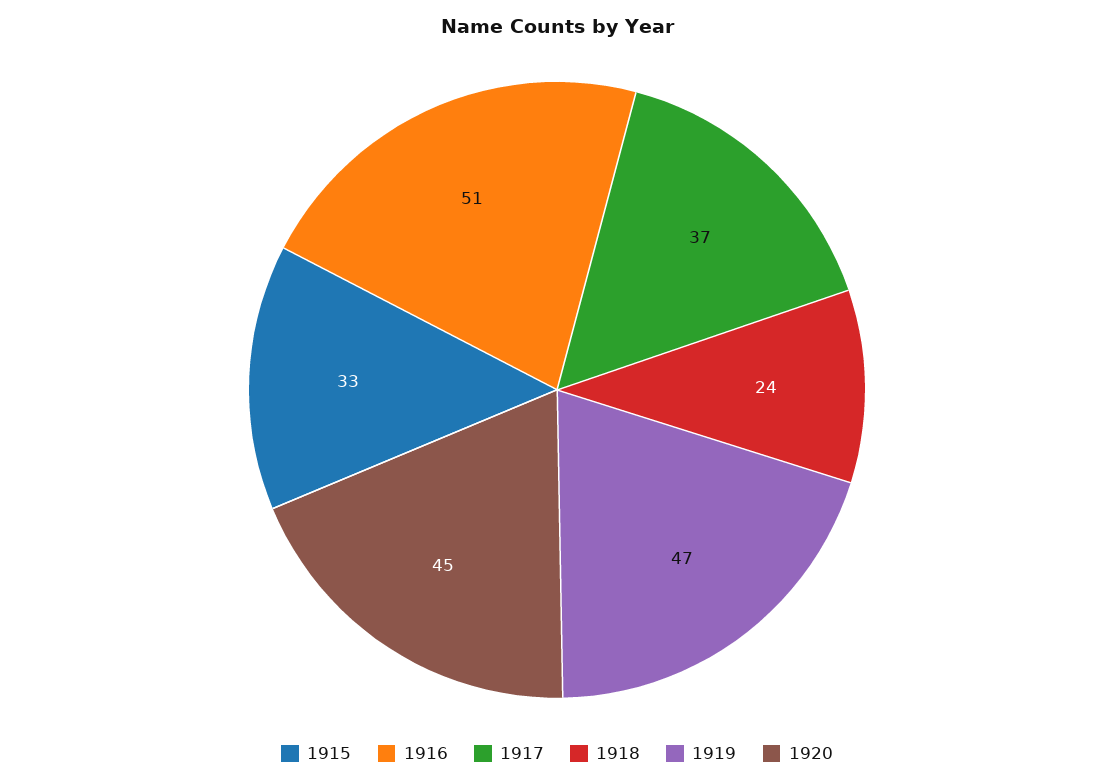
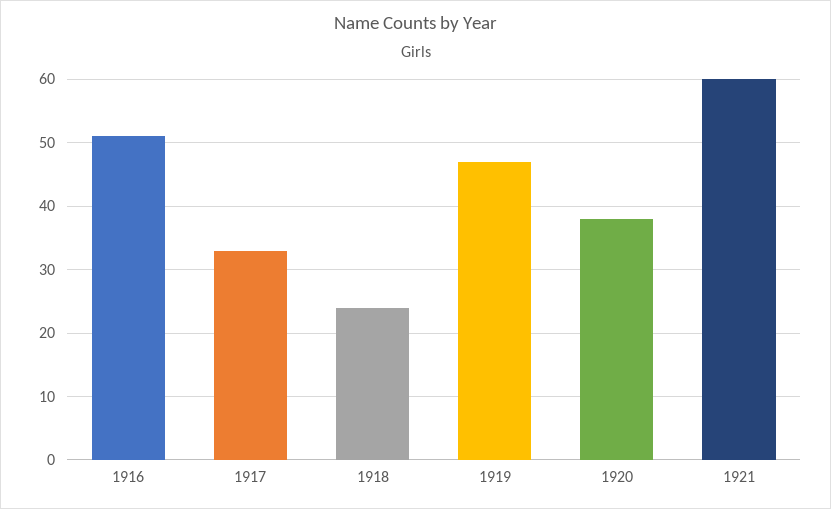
1915: 33 -> none
1917: 37 -> 33
1920: 45 -> 38
1921: none -> 60

